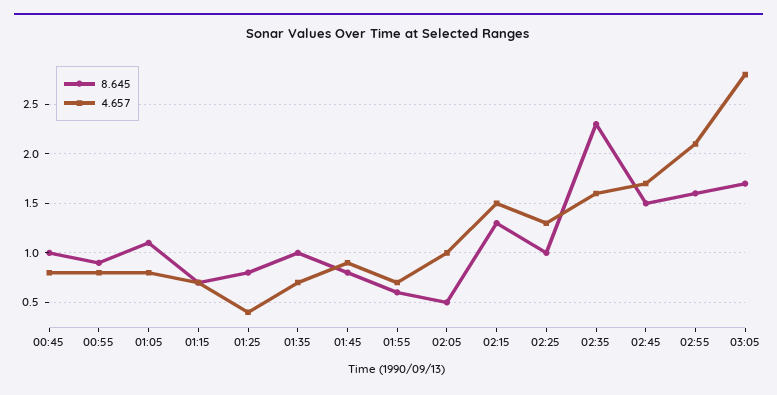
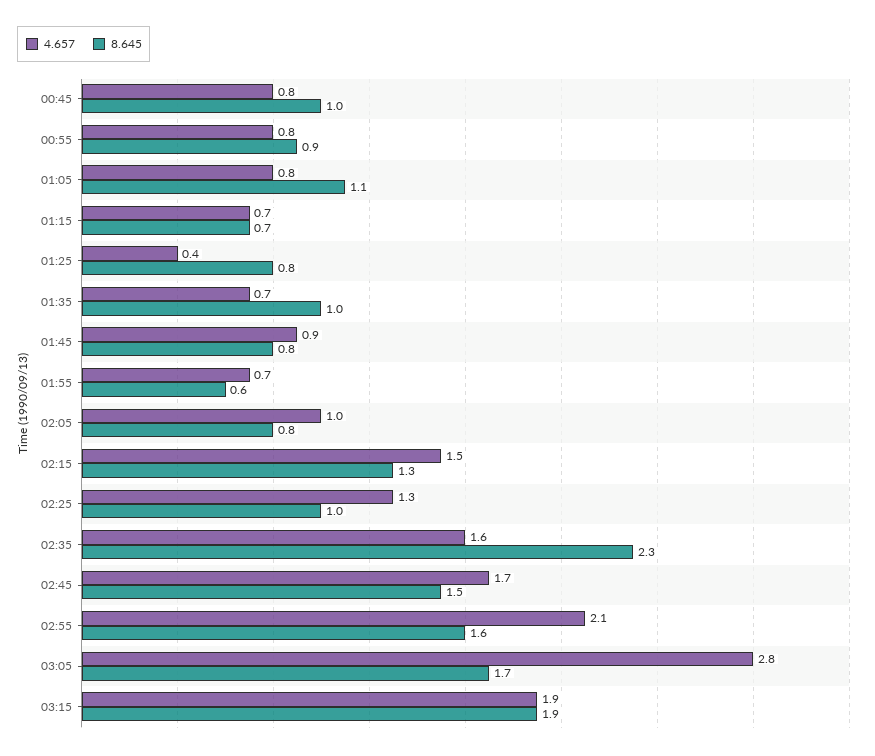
8.645, 02:05: 0.5 -> 0.8
4.657, 03:15: none -> 1.9
8.645, 03:15: none -> 1.9

